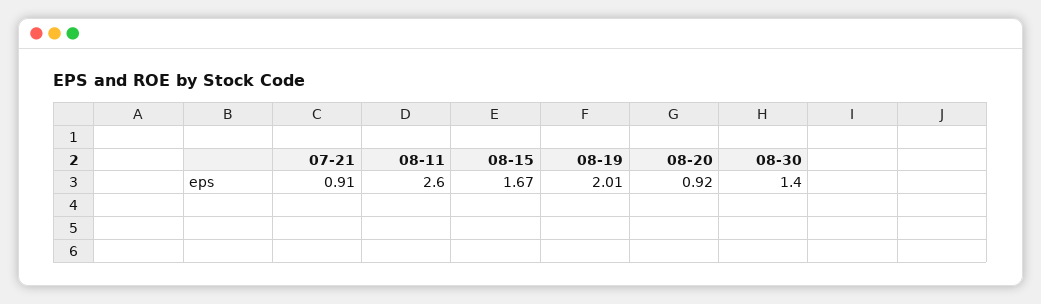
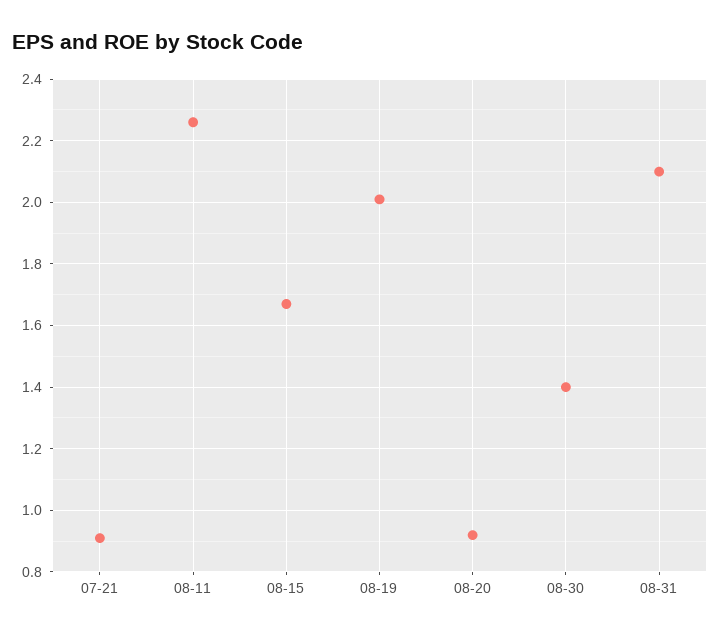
08-11: 2.6 -> 2.25
08-31: none -> 2.1

